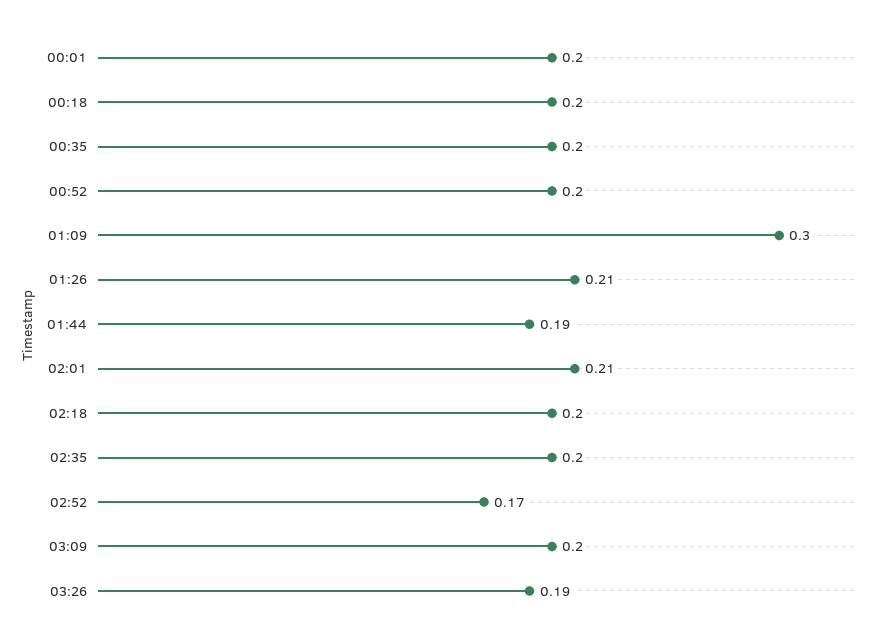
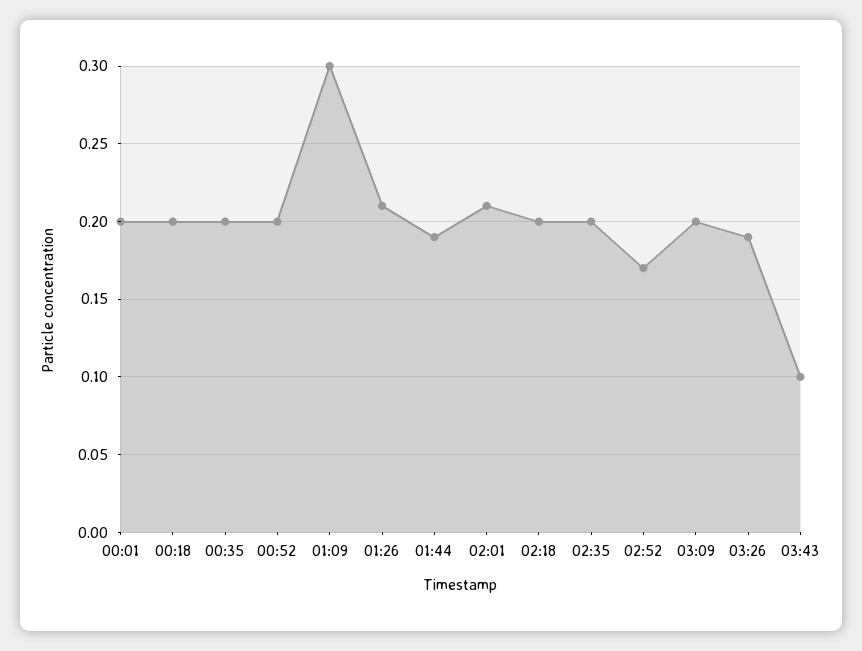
03:43: none -> 0.1

